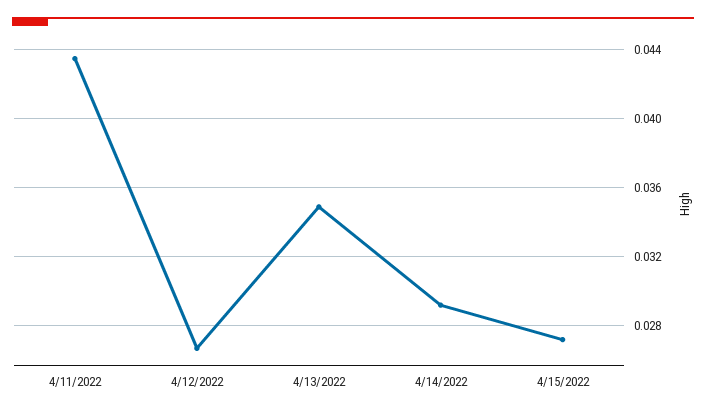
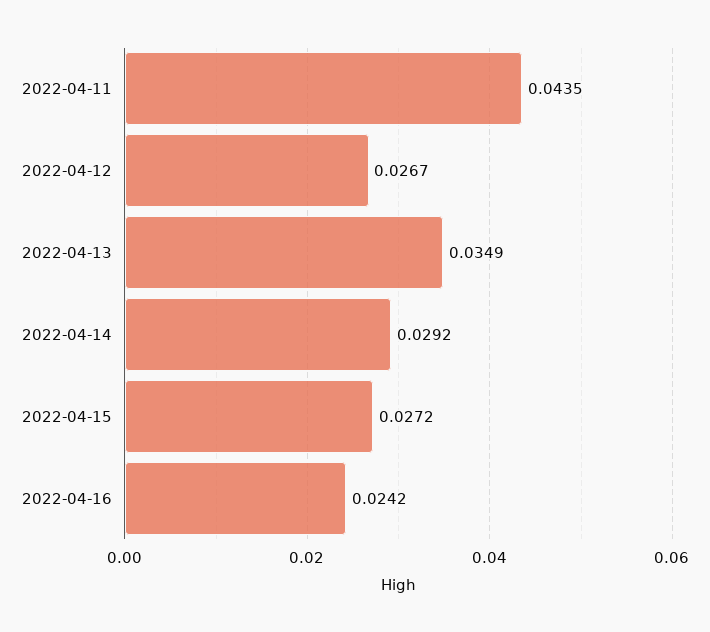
2022-04-16: none -> 0.0242

